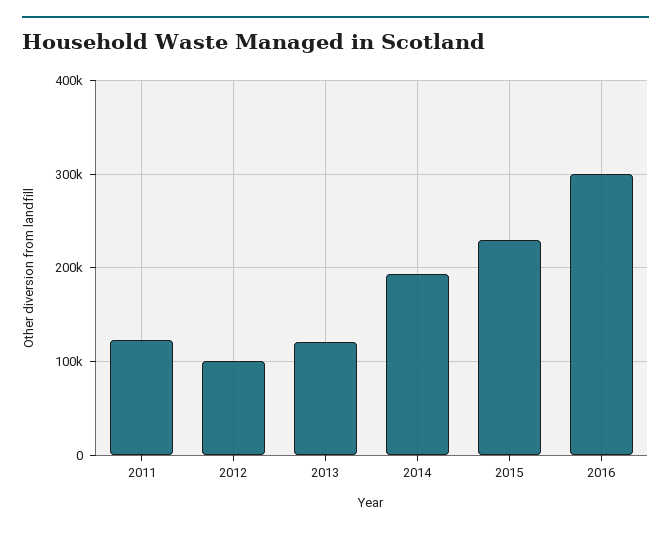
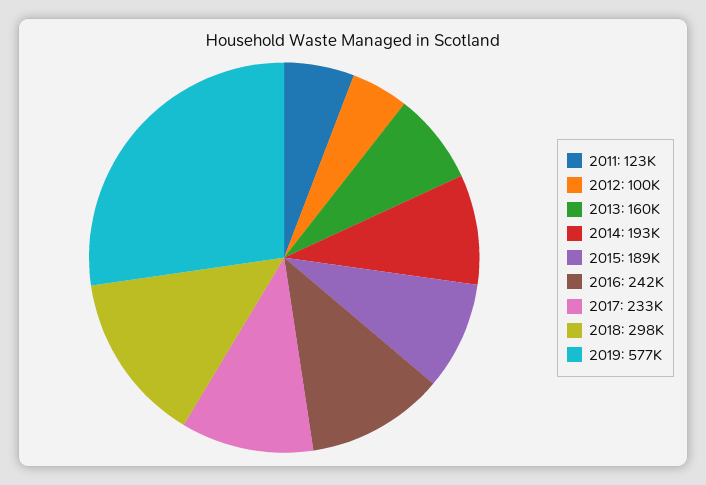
2013: 120000 -> 160000
2015: 230000 -> 189000
2016: 300000 -> 242000
2017: none -> 233000
2018: none -> 298000
2019: none -> 577000

